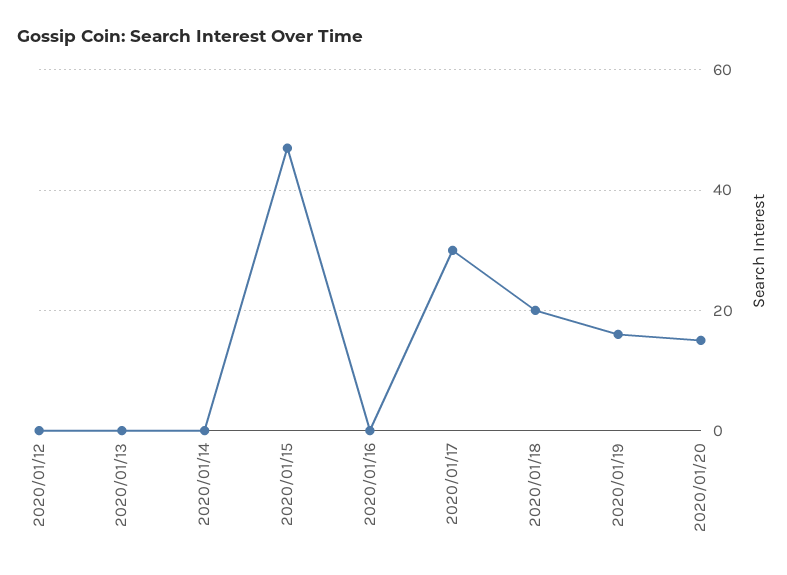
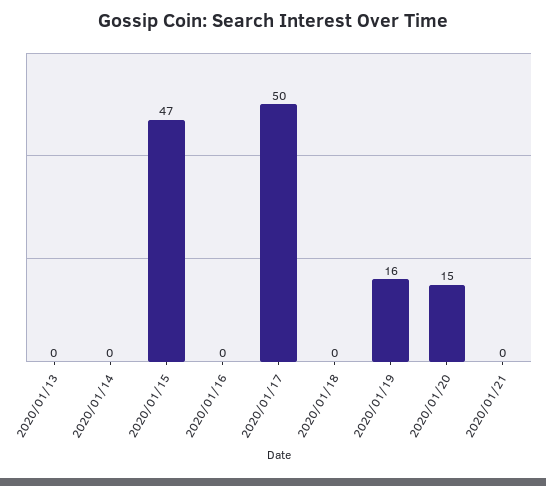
2020/01/12: 0 -> none
2020/01/17: 30 -> 50
2020/01/18: 20 -> 0
2020/01/21: none -> 0

